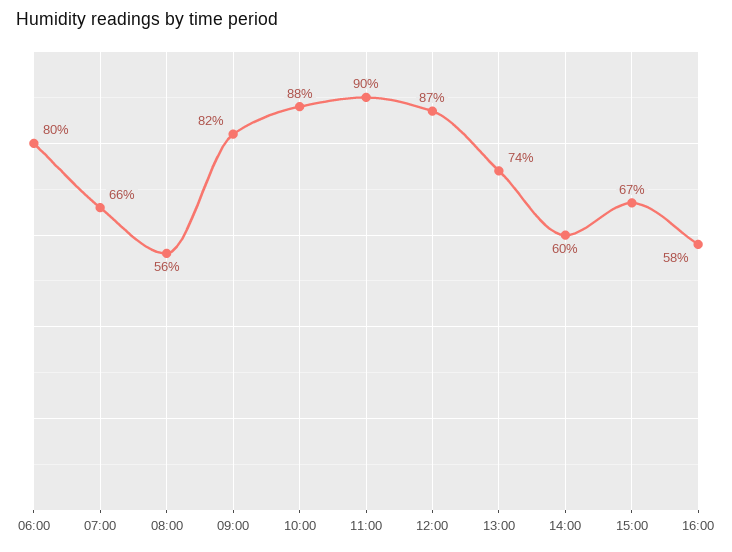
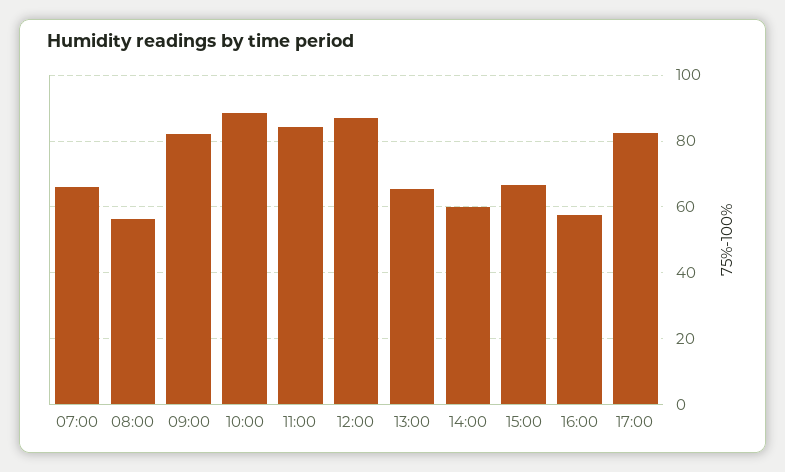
06:00: 80 -> none
11:00: 90 -> 84
13:00: 74 -> 66
17:00: none -> 82

